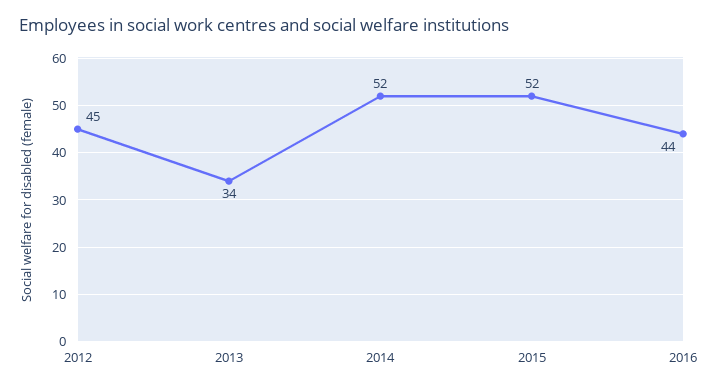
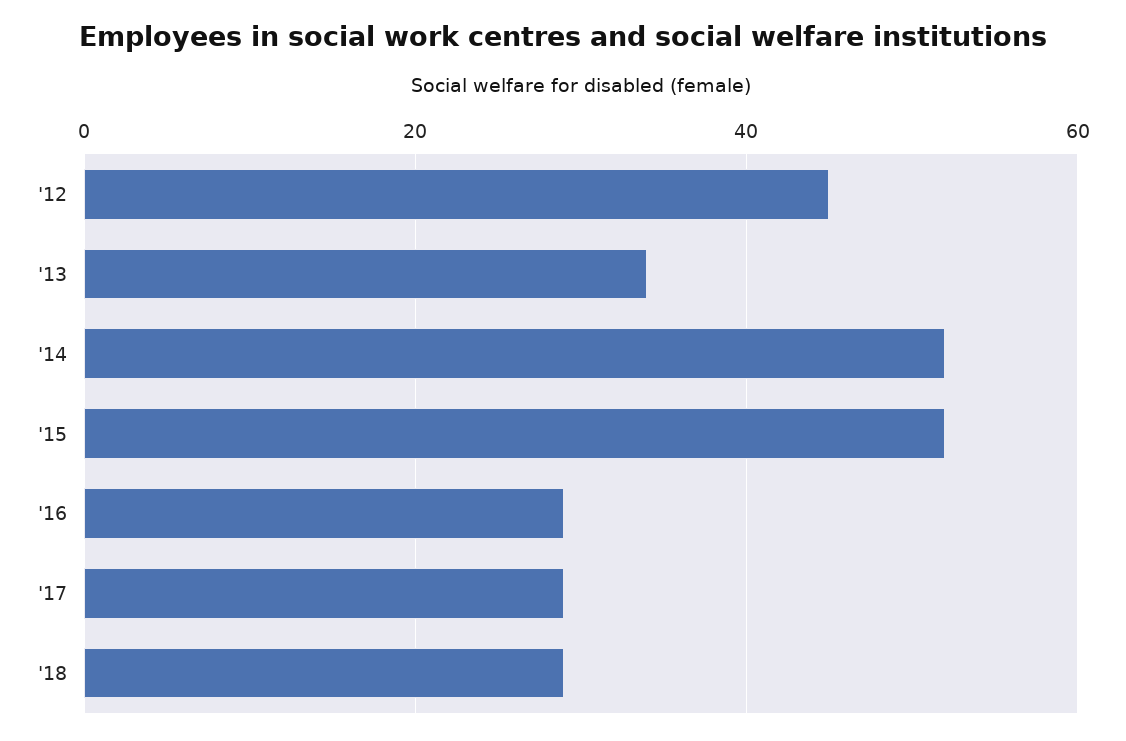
2016: 44 -> 30
'17: none -> 30
'18: none -> 30

